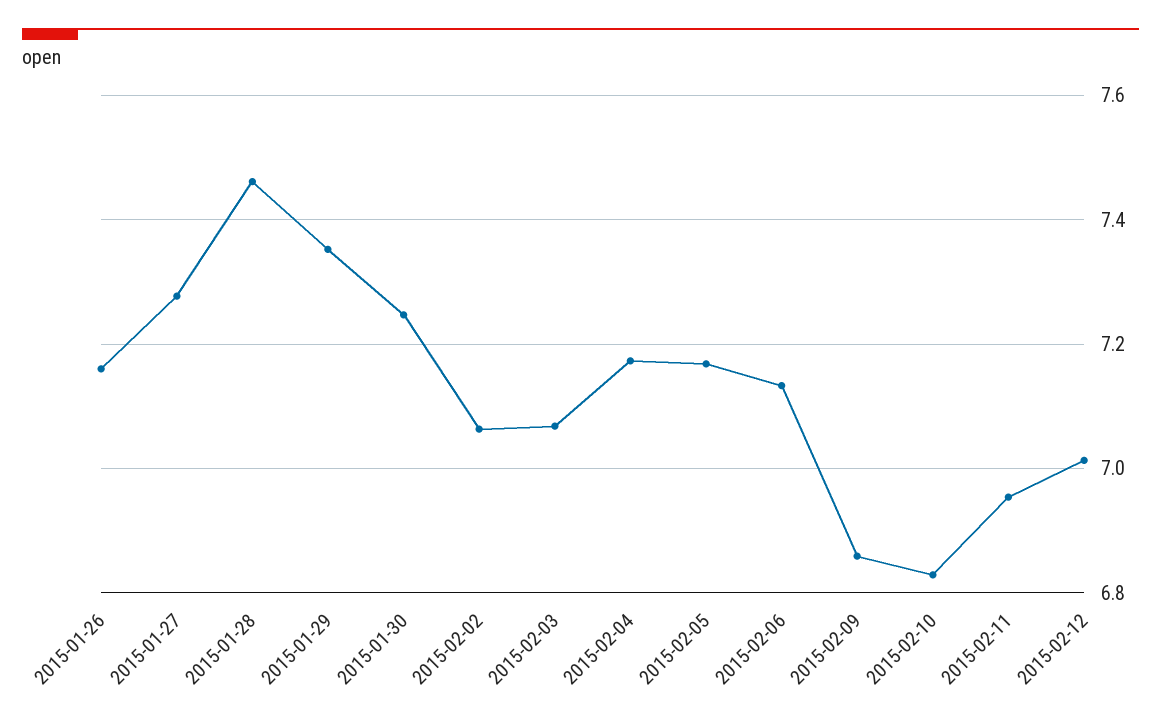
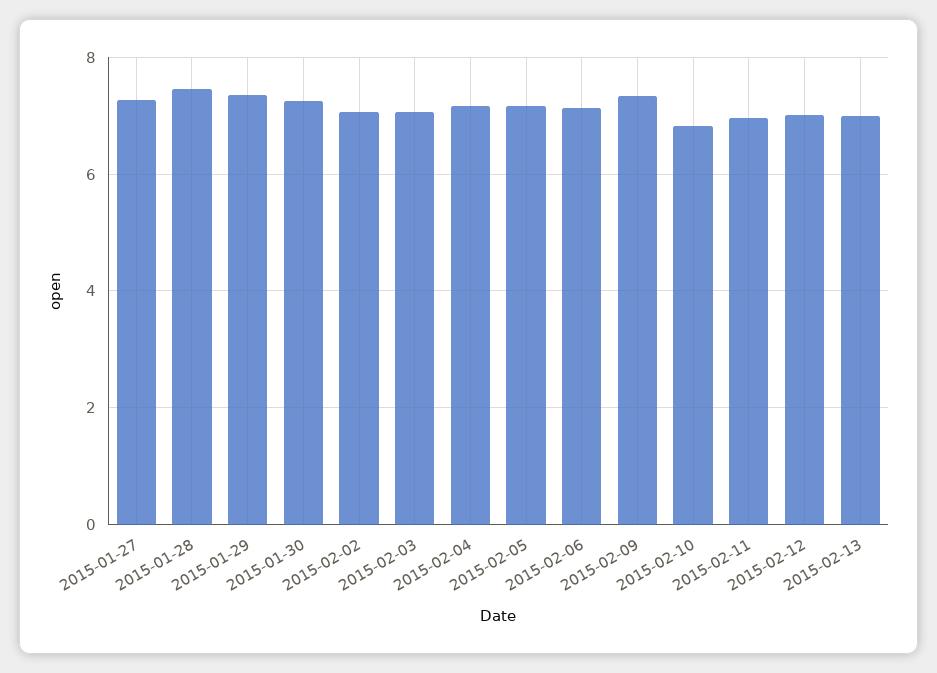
2015-01-26: 7.16 -> none
2015-02-09: 6.86 -> 7.4
2015-02-13: none -> 7

